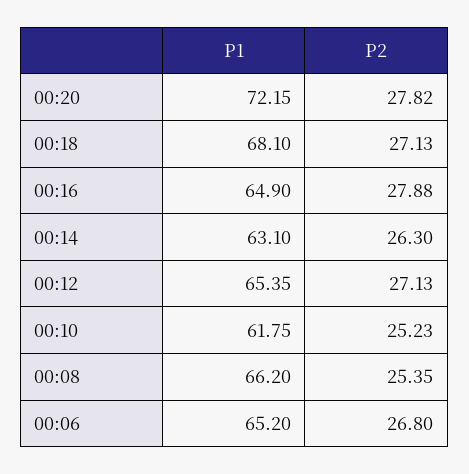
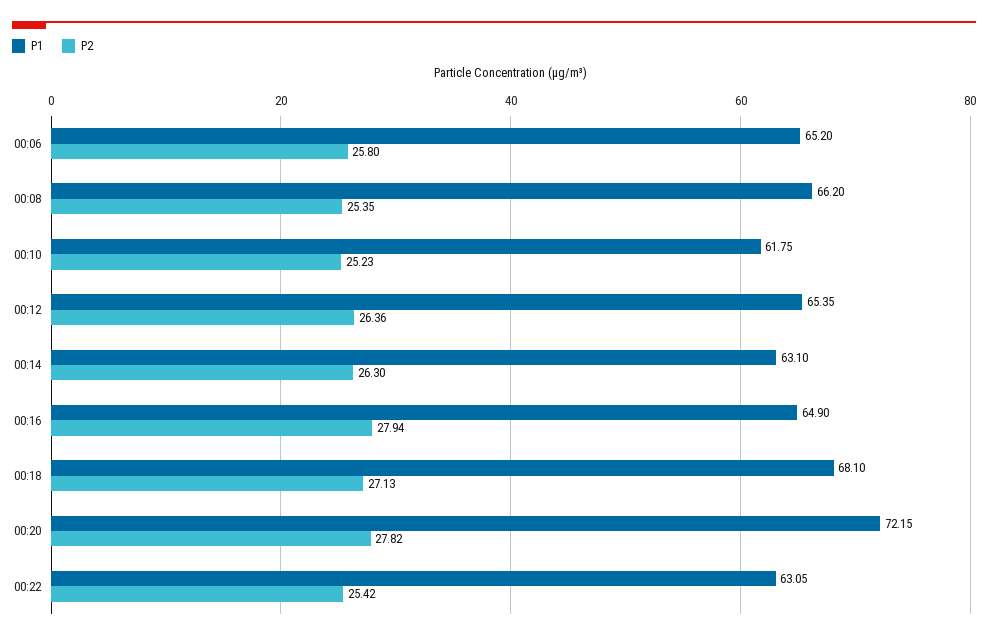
P2, 00:16: 27.88 -> 27.94
P2, 00:12: 27.13 -> 26.36
P2, 00:06: 26.8 -> 25.8
P1, 00:22: none -> 63.05
P2, 00:22: none -> 25.42

